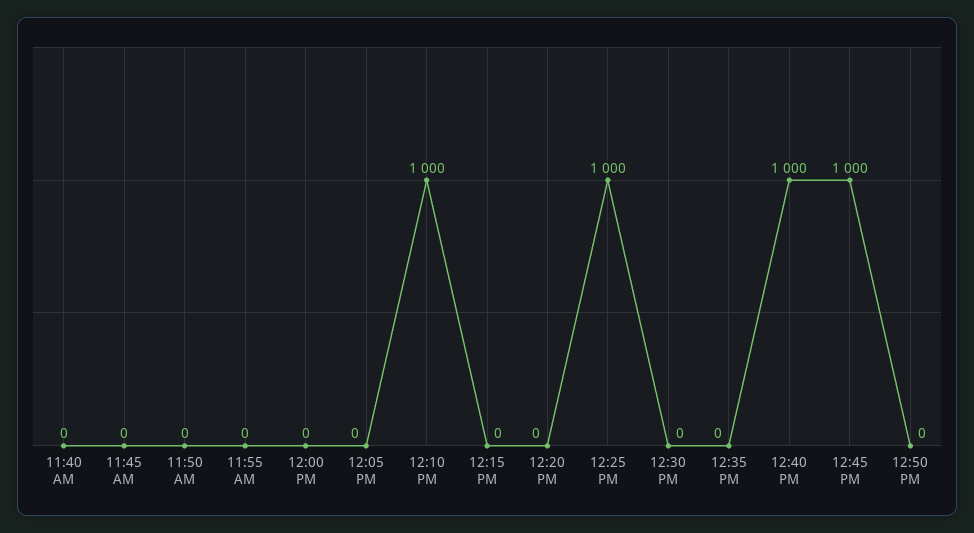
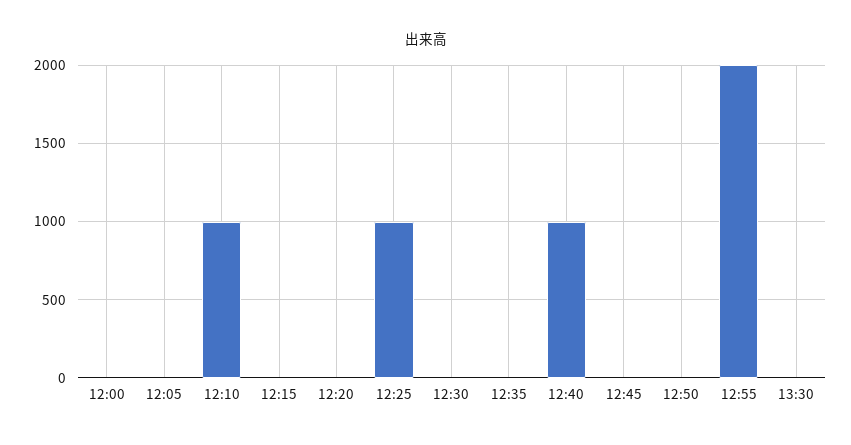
11:40 AM: 0 -> none
11:45 AM: 0 -> none
11:50 AM: 0 -> none
11:55 AM: 0 -> none
12:45 PM: 1000 -> 0
12:55: none -> 2000
13:30: none -> 0

